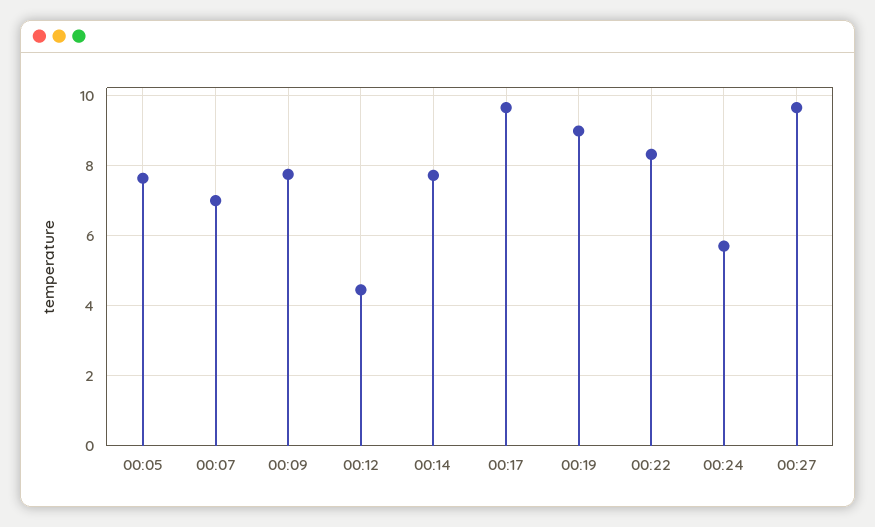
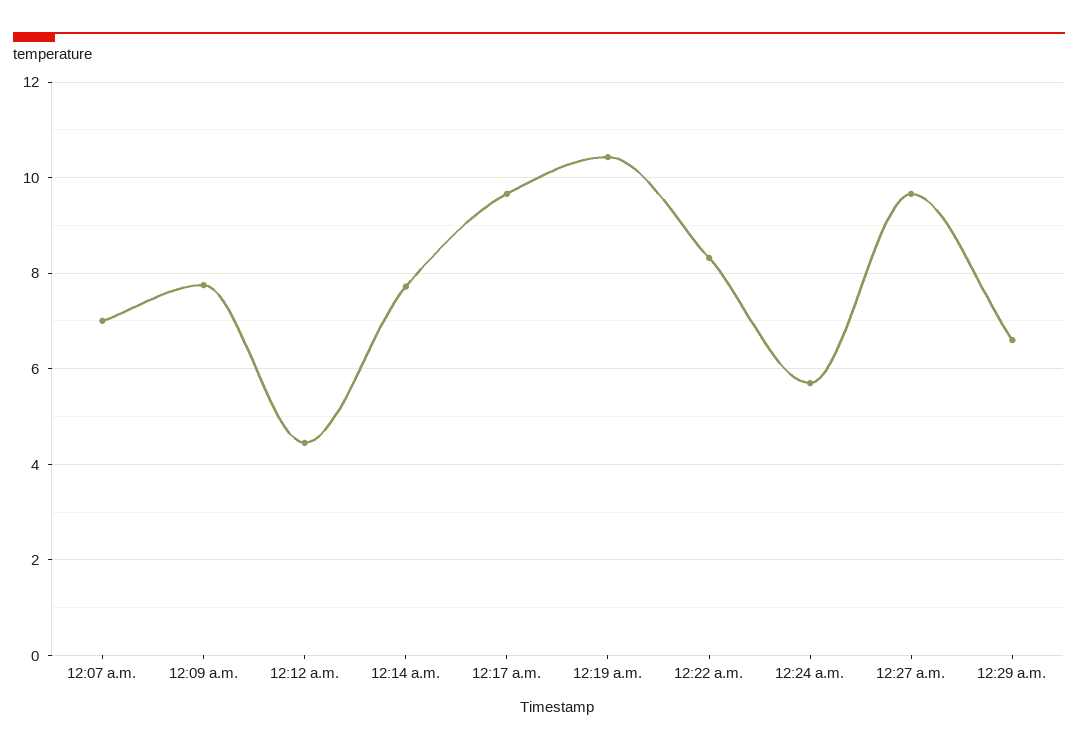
00:05: 7.6 -> none
00:19: 9 -> 10.4
12:29 a.m.: none -> 6.6

